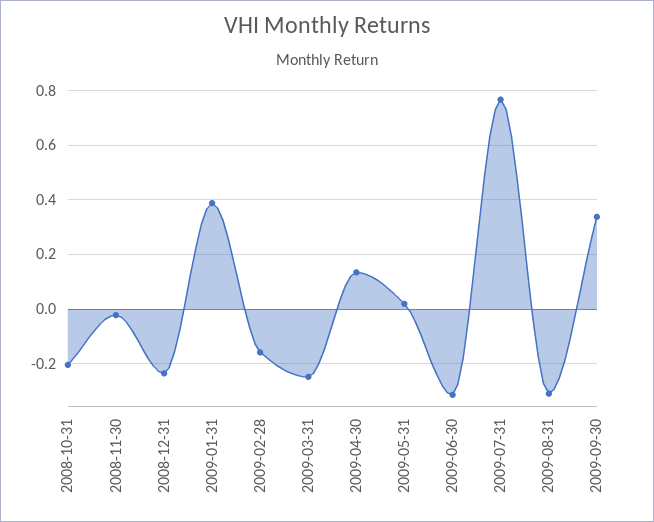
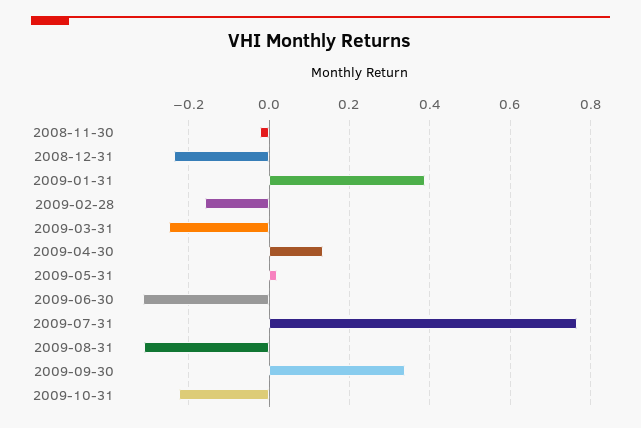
2008-10-31: -0.2 -> none
2009-10-31: none -> -0.22

